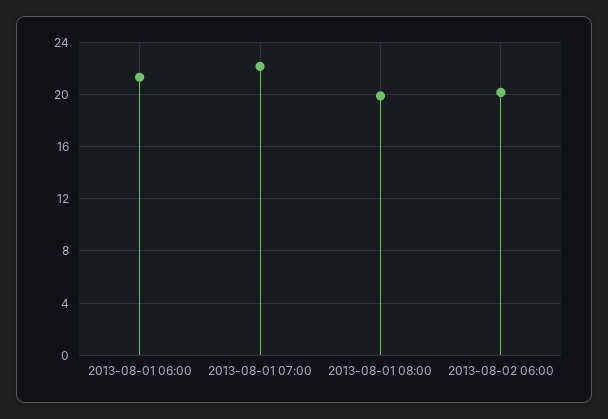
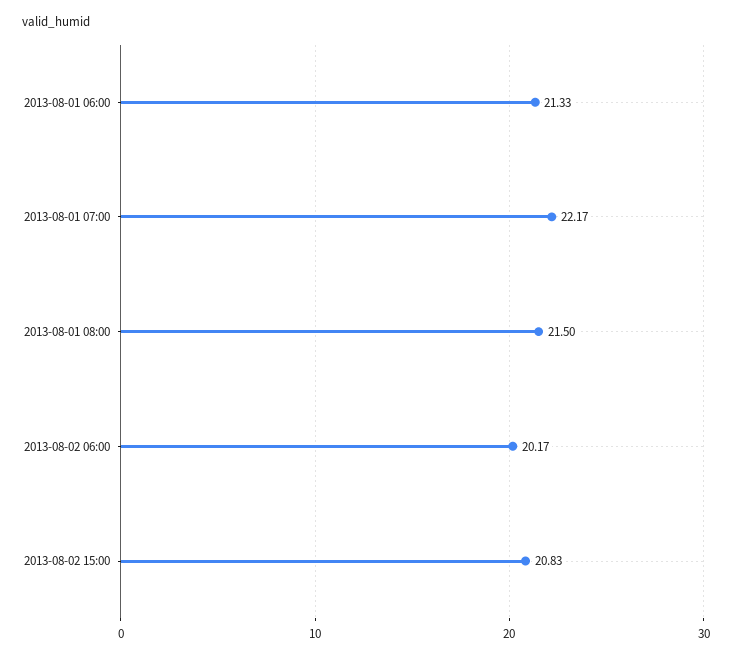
2013-08-01 08:00: 20 -> 21.5
2013-08-02 15:00: none -> 20.83

